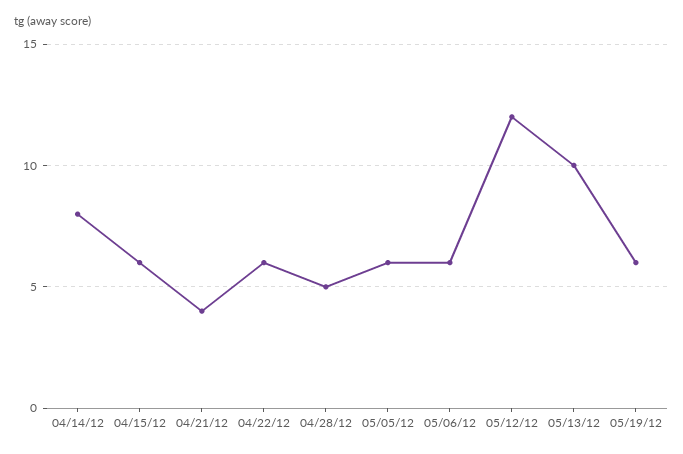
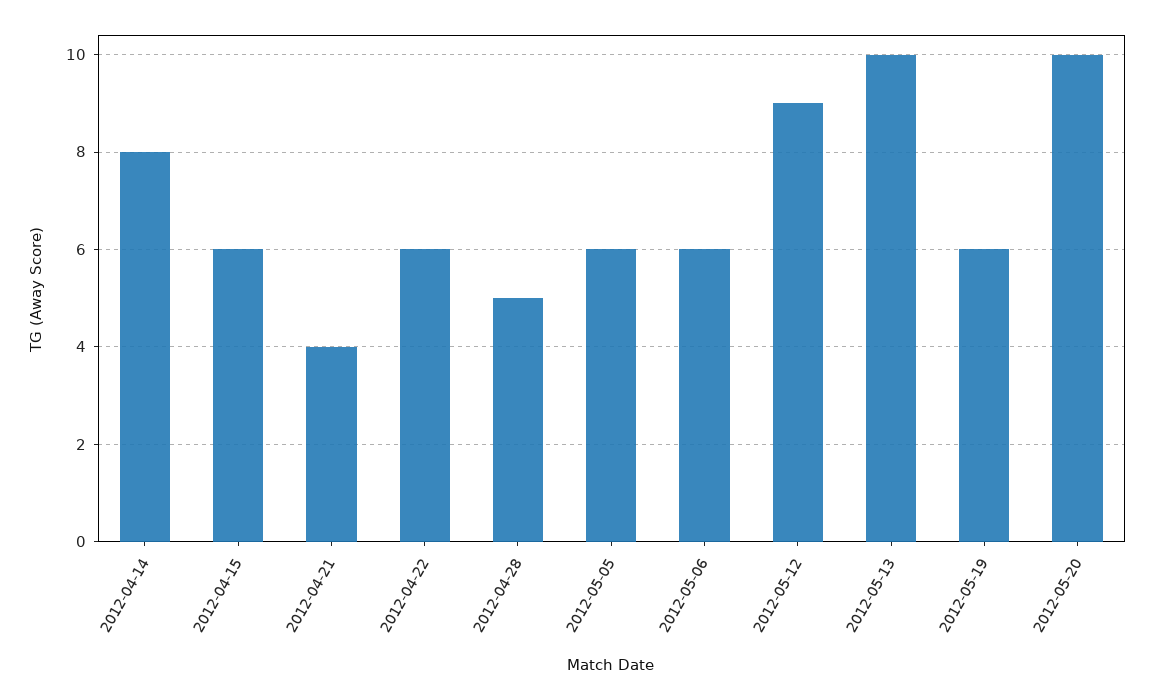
05/12/12: 12 -> 9
2012-05-20: none -> 10

